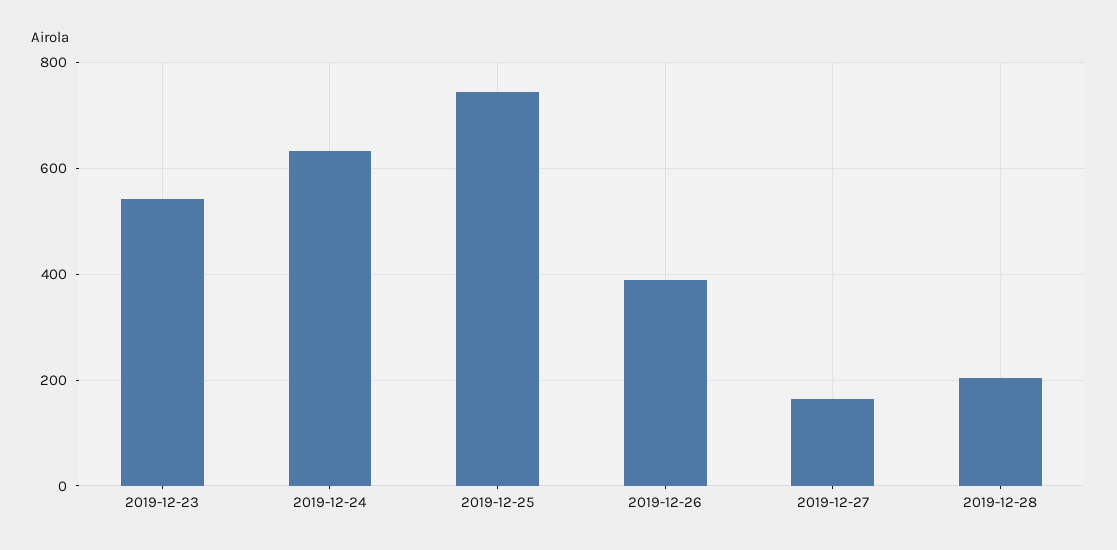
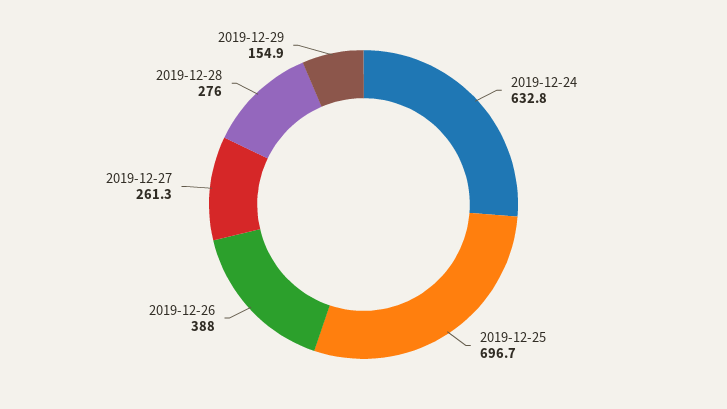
2019-12-23: 540 -> none
2019-12-25: 740 -> 696.7
2019-12-27: 160 -> 261.3
2019-12-28: 200 -> 276
2019-12-29: none -> 154.9

